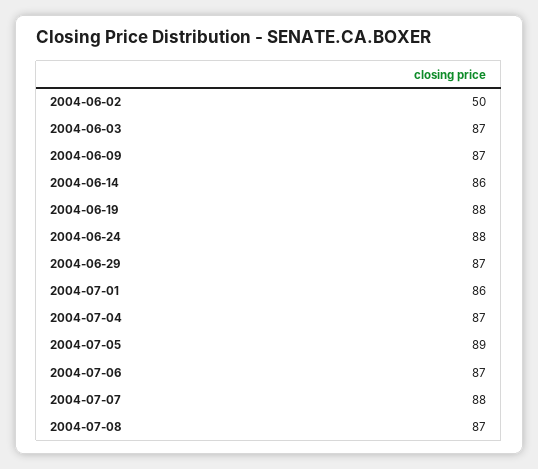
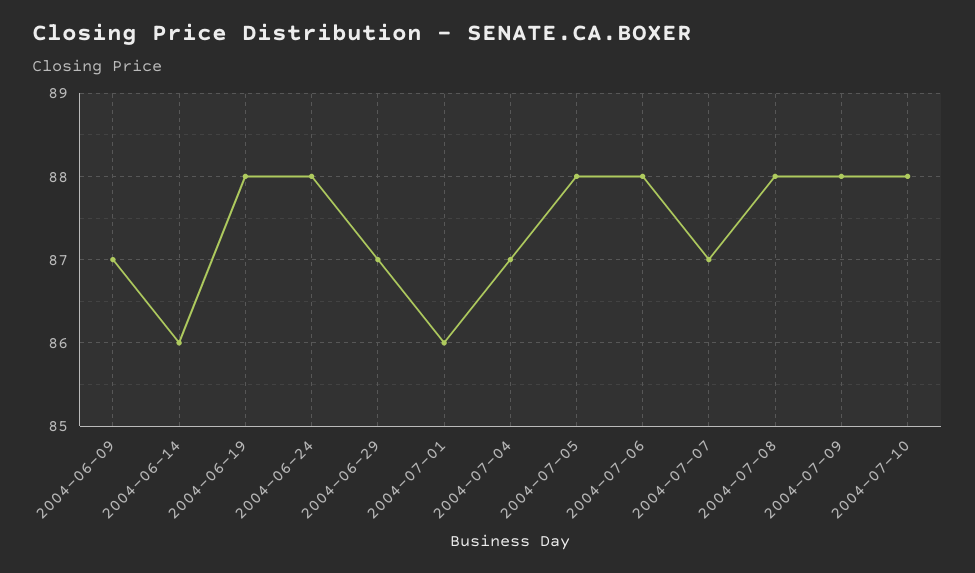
2004-06-02: 50 -> none
2004-06-03: 87 -> none
2004-07-05: 89 -> 88
2004-07-06: 87 -> 88
2004-07-07: 88 -> 87
2004-07-08: 87 -> 88
2004-07-09: none -> 88
2004-07-10: none -> 88

